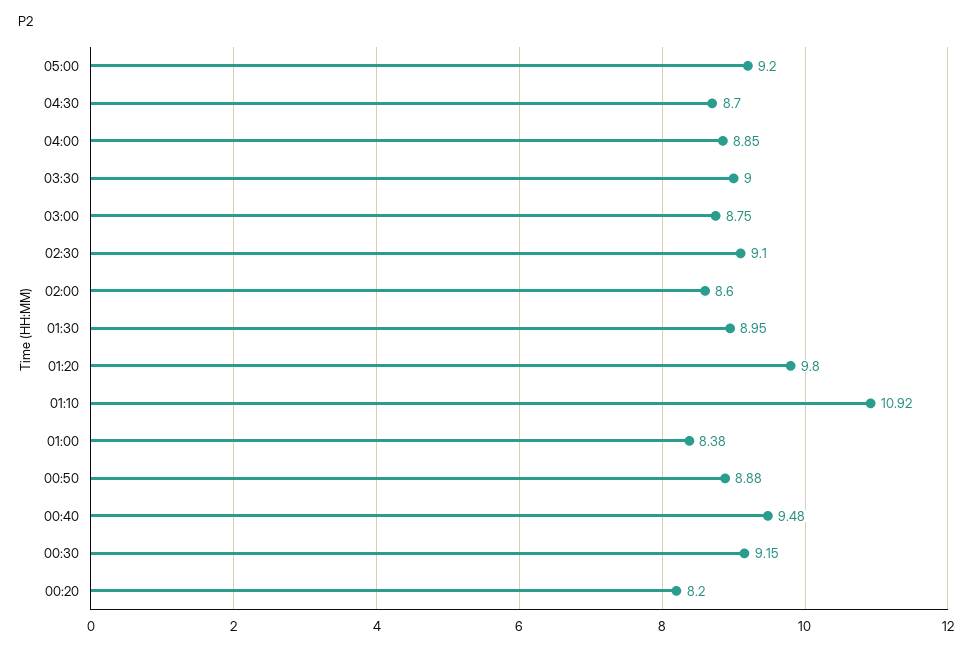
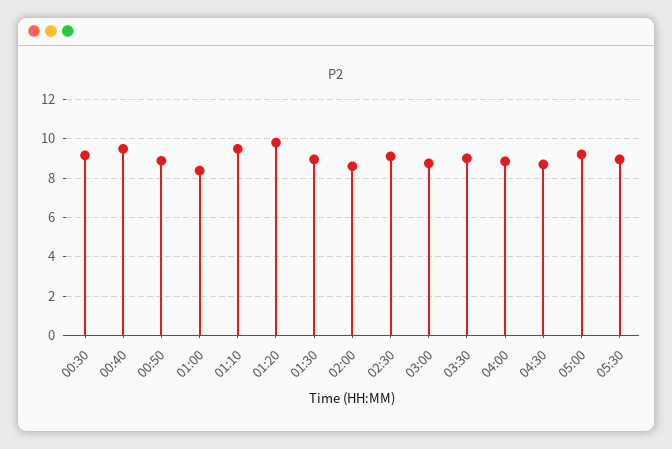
01:10: 10.92 -> 9.5
00:20: 8.2 -> none
05:30: none -> 9

